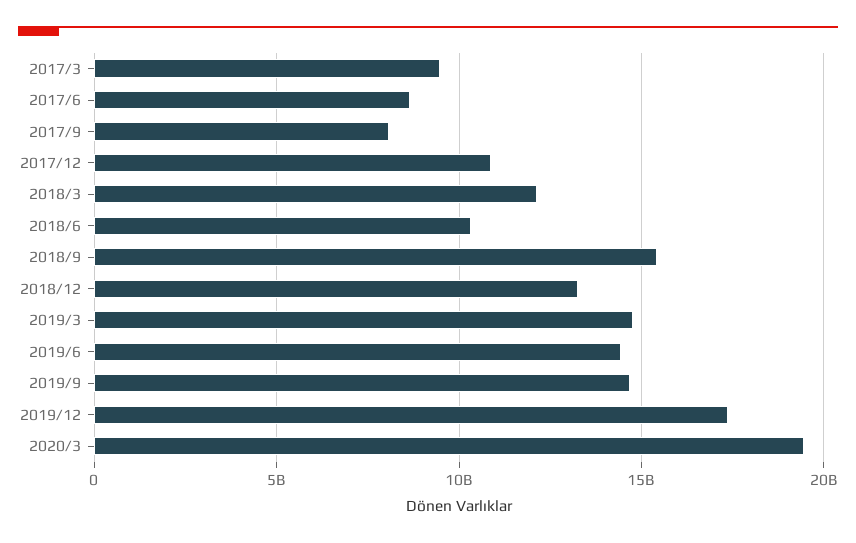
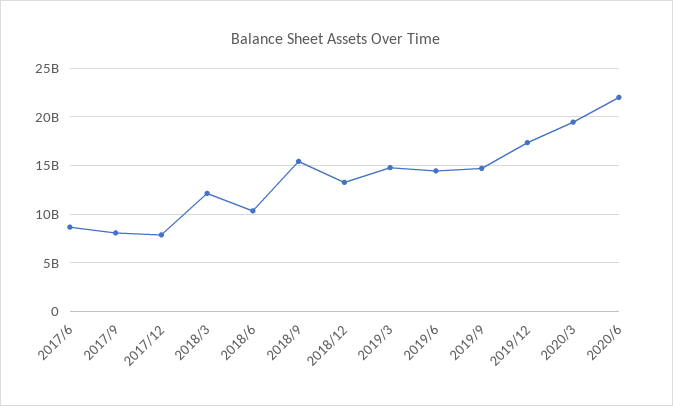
2017/3: 9500000000 -> none
2017/12: 11000000000 -> 8000000000
2020/6: none -> 22000000000

